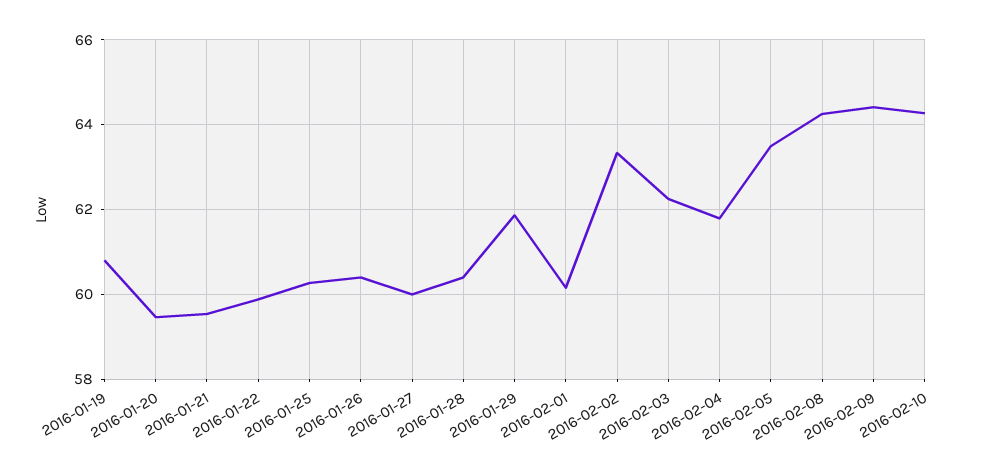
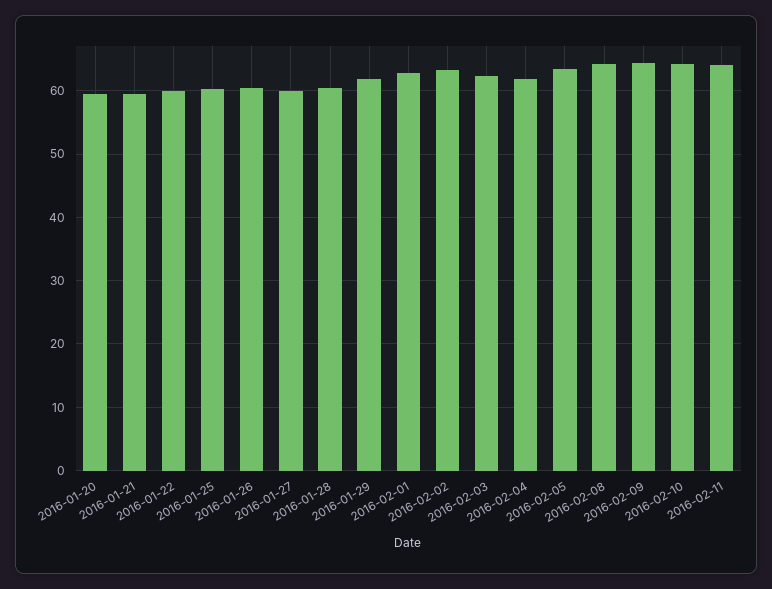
2016-01-19: 60.8 -> none
2016-02-01: 60.2 -> 63
2016-02-11: none -> 64

